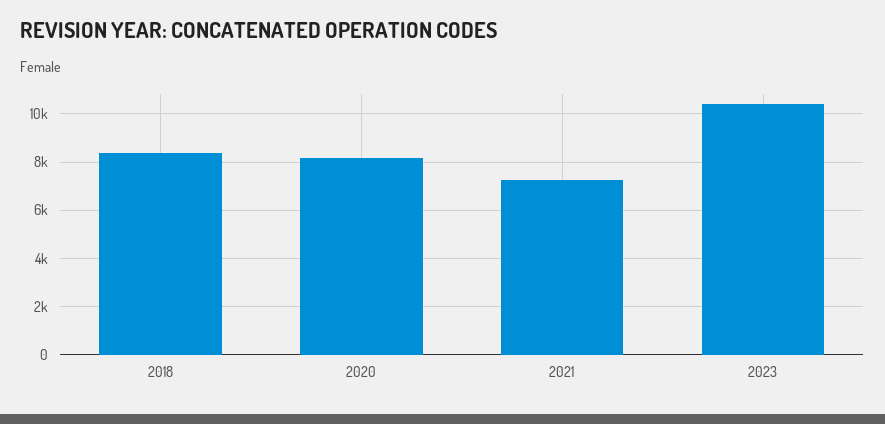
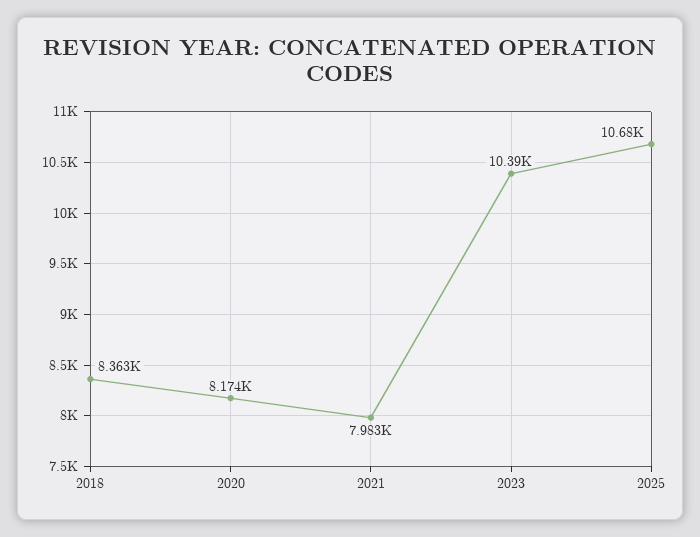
2021: 7250 -> 7983
2025: none -> 10680

